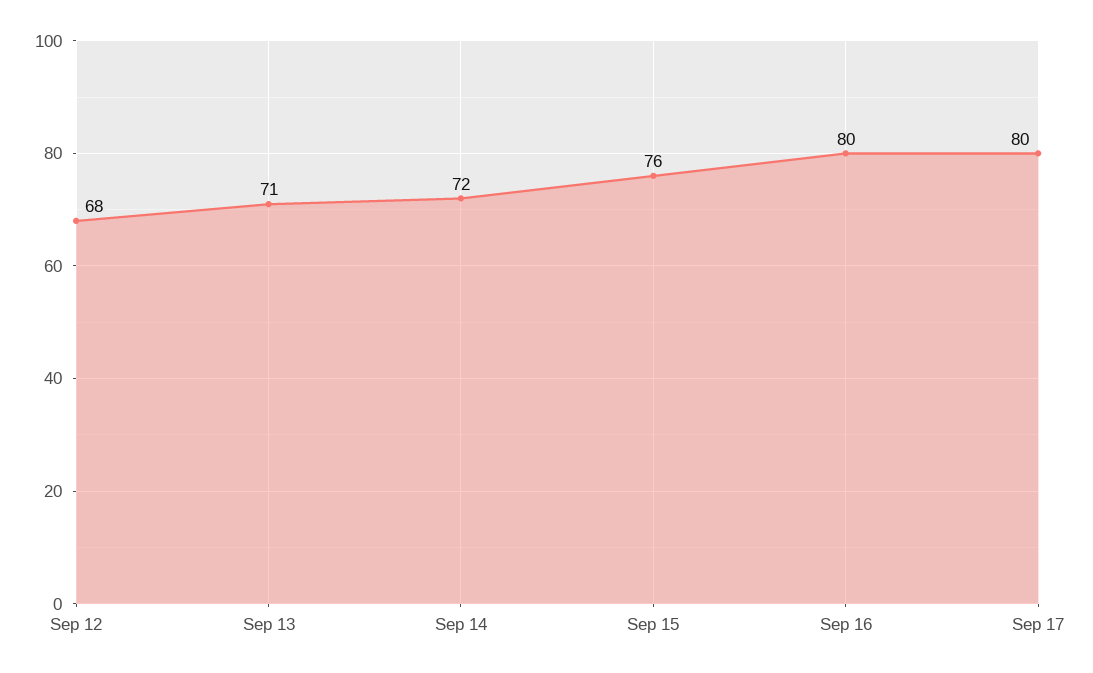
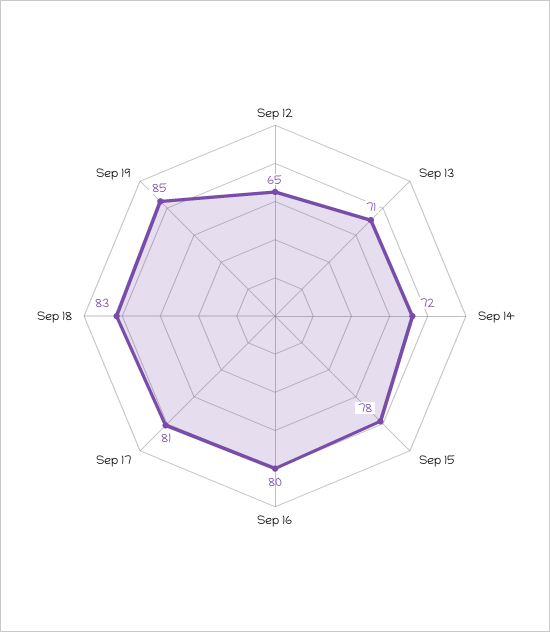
Sep 12: 68 -> 65
Sep 15: 76 -> 78
Sep 17: 80 -> 81
Sep 18: none -> 83
Sep 19: none -> 85

